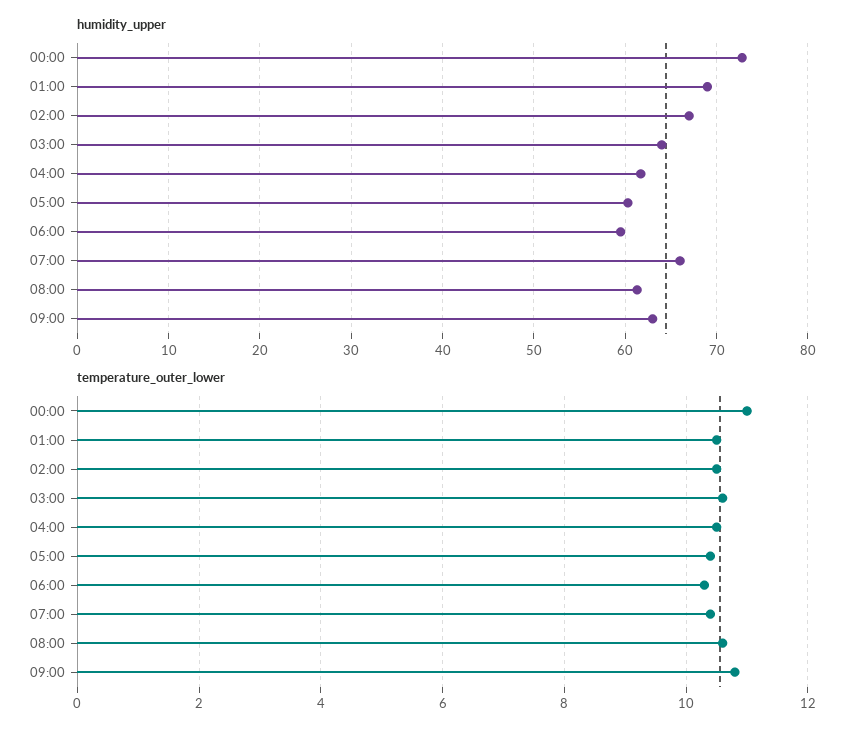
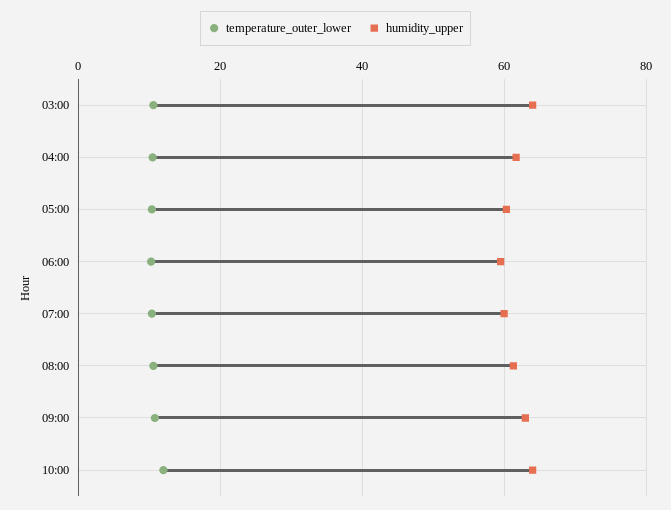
humidity_upper, 00:00: 73 -> none
humidity_upper, 01:00: 69 -> none
humidity_upper, 02:00: 67 -> none
humidity_upper, 07:00: 66 -> 60
temperature_outer_lower, 00:00: 11 -> none
temperature_outer_lower, 01:00: 10.5 -> none
temperature_outer_lower, 02:00: 10.5 -> none
temperature_outer_lower, 10:00: none -> 12
humidity_upper, 10:00: none -> 64

